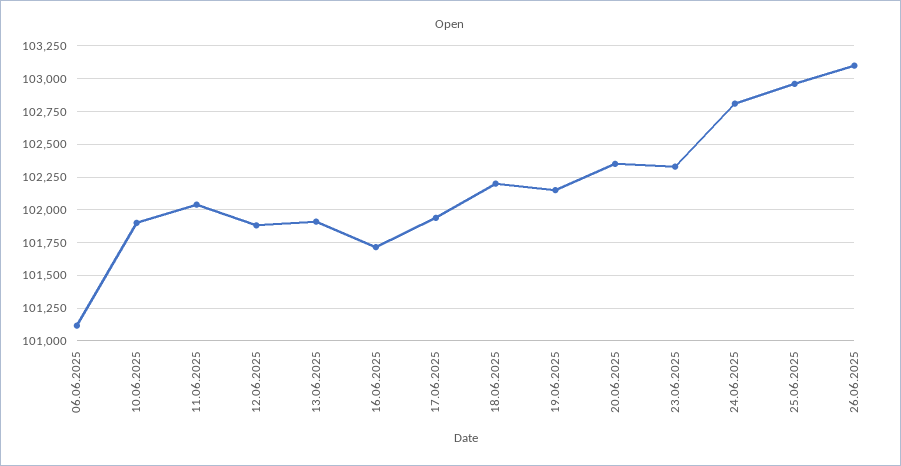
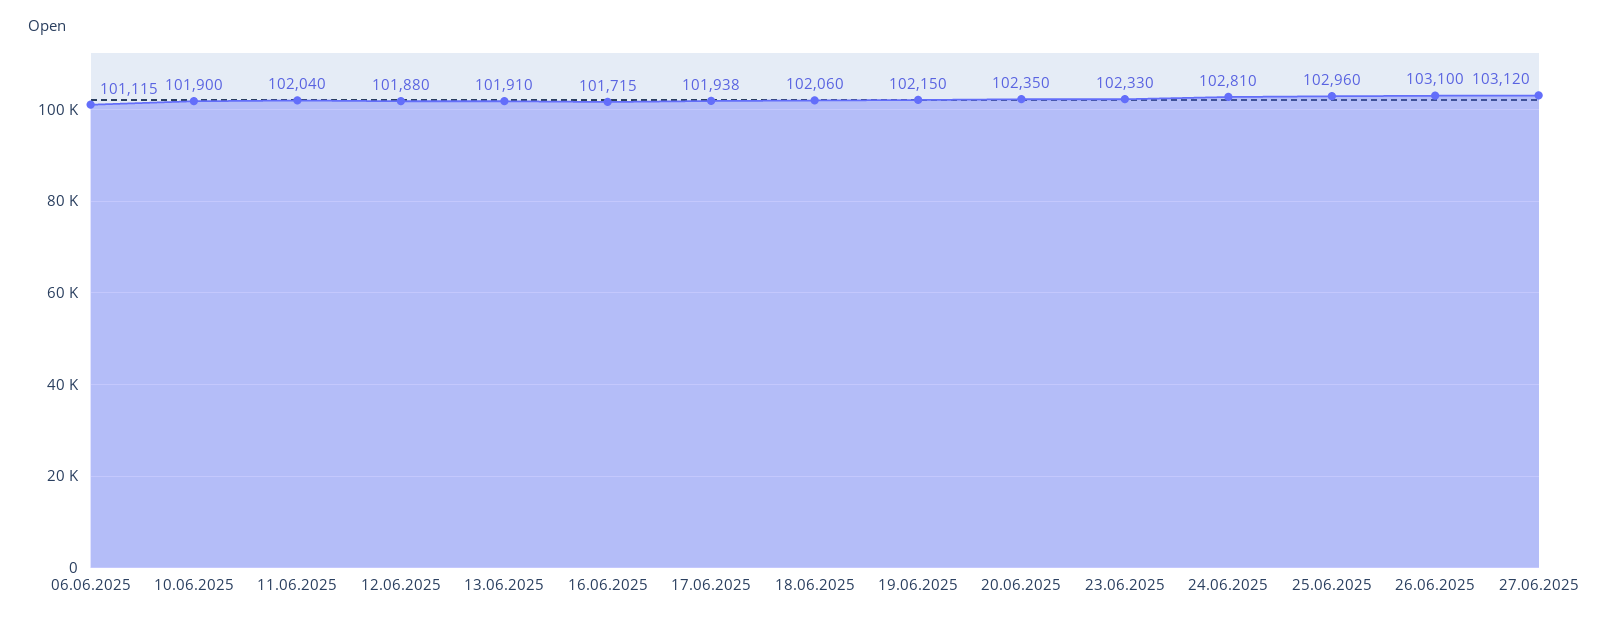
18.06.2025: 102200 -> 102060
27.06.2025: none -> 103120

